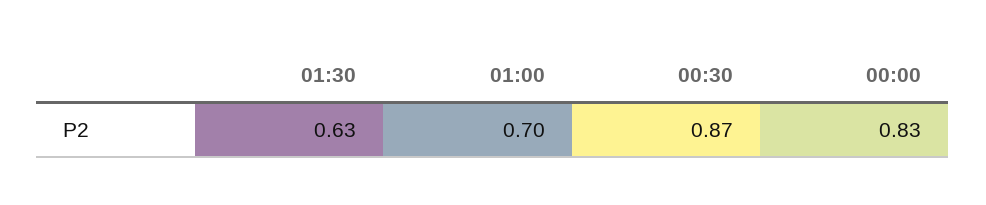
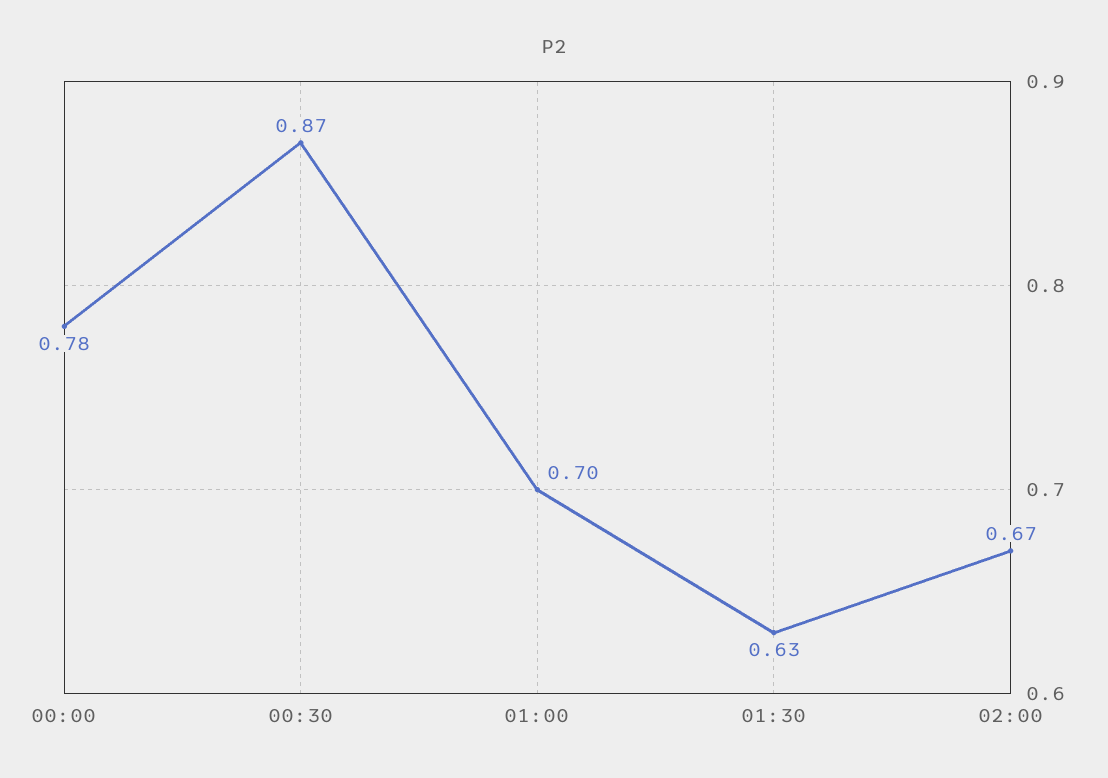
00:00: 0.83 -> 0.78
02:00: none -> 0.67

